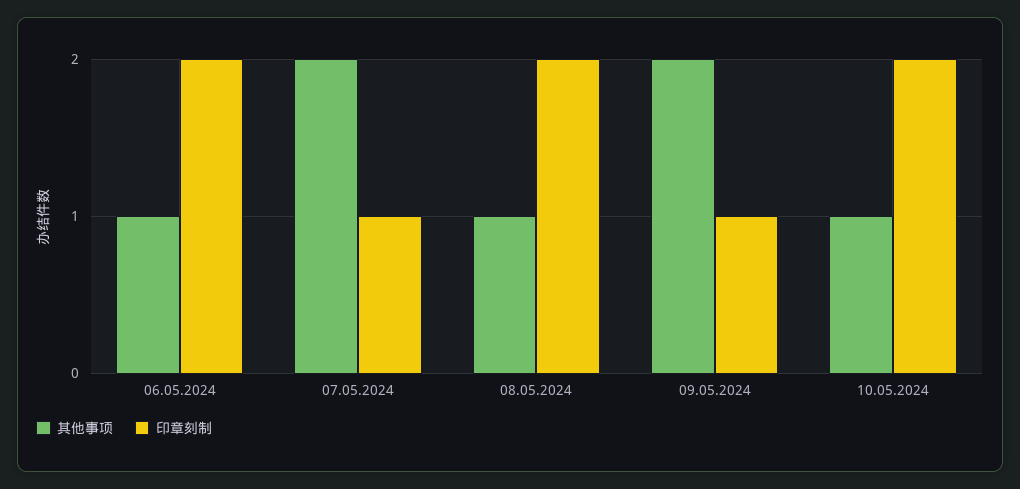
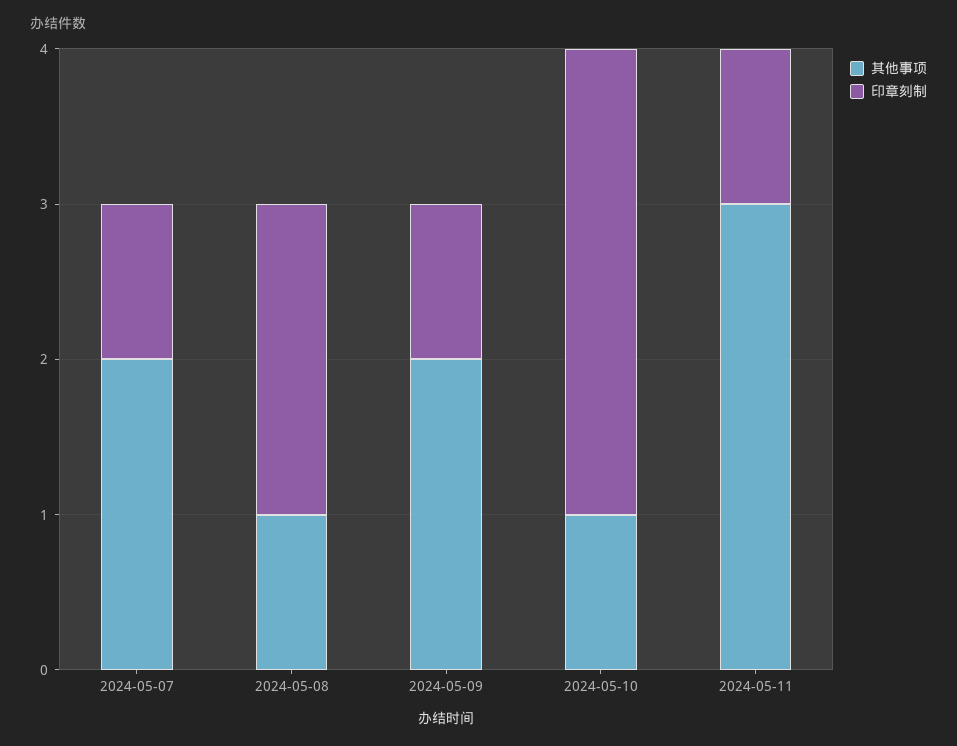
其他事项, 06.05.2024: 1 -> none
印章刻制, 06.05.2024: 2 -> none
印章刻制, 10.05.2024: 2 -> 3
其他事项, 2024-05-11: none -> 3
印章刻制, 2024-05-11: none -> 1

